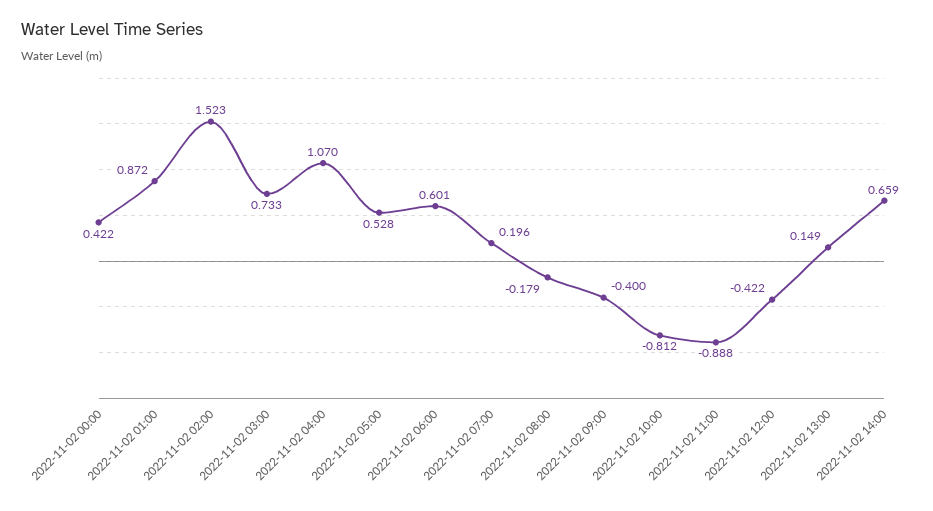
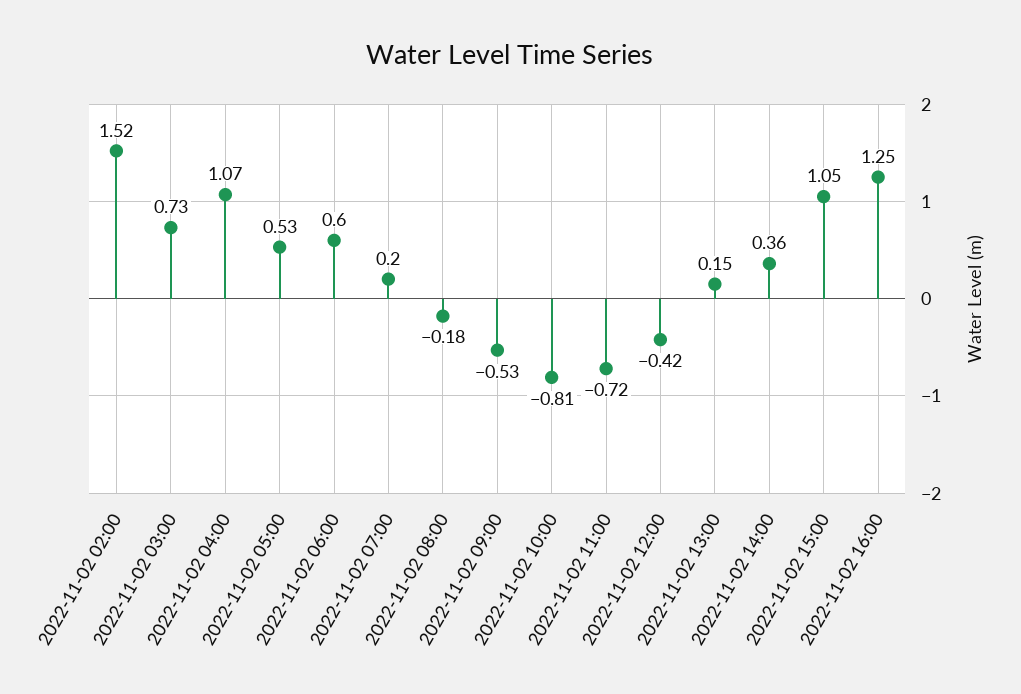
2022-11-02 00:00: 0.422 -> none
2022-11-02 01:00: 0.872 -> none
2022-11-02 09:00: -0.4 -> -0.53
2022-11-02 11:00: -0.888 -> -0.72
2022-11-02 14:00: 0.659 -> 0.36
2022-11-02 15:00: none -> 1.05
2022-11-02 16:00: none -> 1.25

